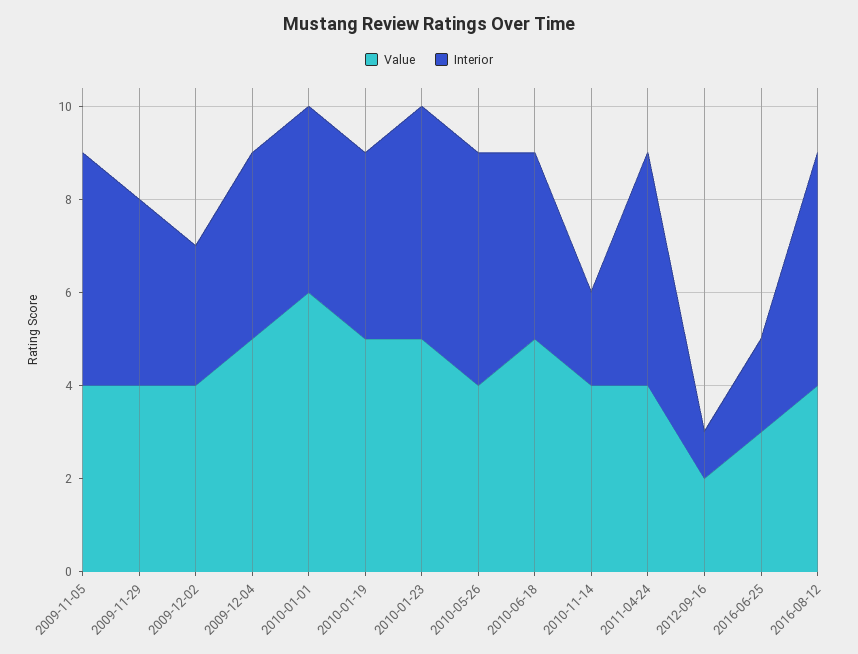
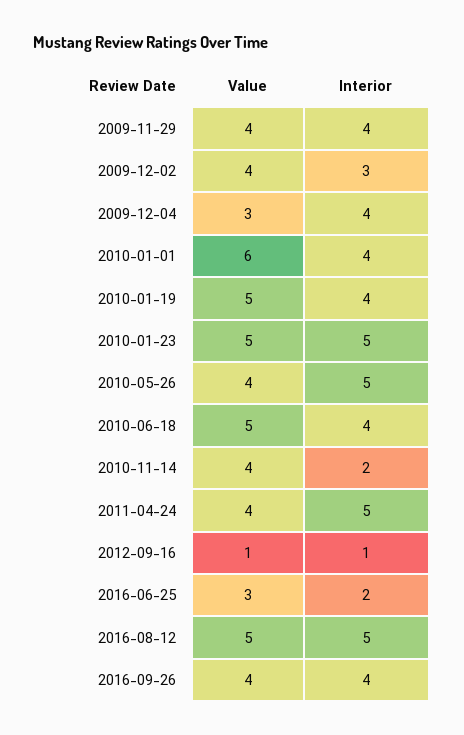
Value, 2009-11-05: 4 -> none
Interior, 2009-11-05: 5 -> none
Value, 2009-12-04: 5 -> 3
Value, 2012-09-16: 2 -> 1
Value, 2016-08-12: 4 -> 5
Value, 2016-09-26: none -> 4
Interior, 2016-09-26: none -> 4

